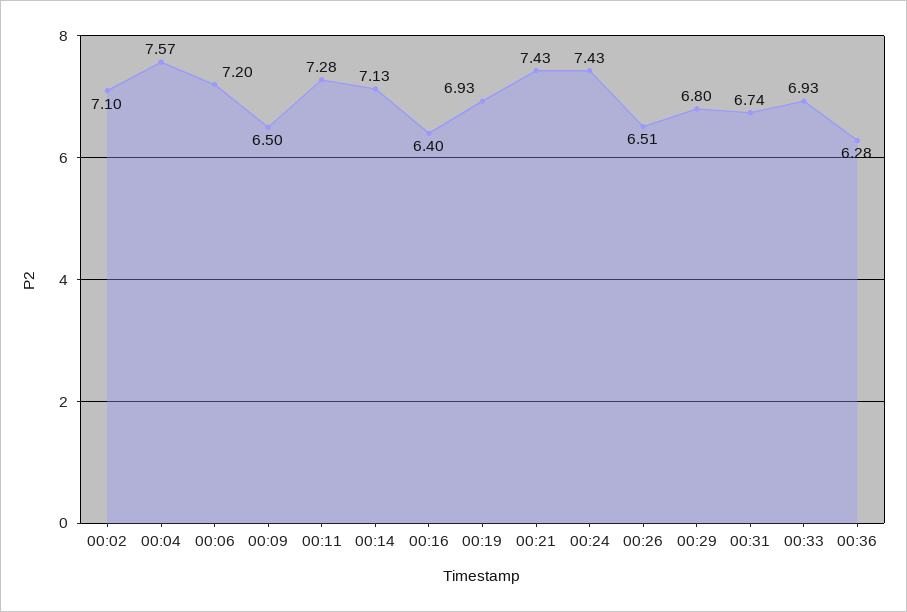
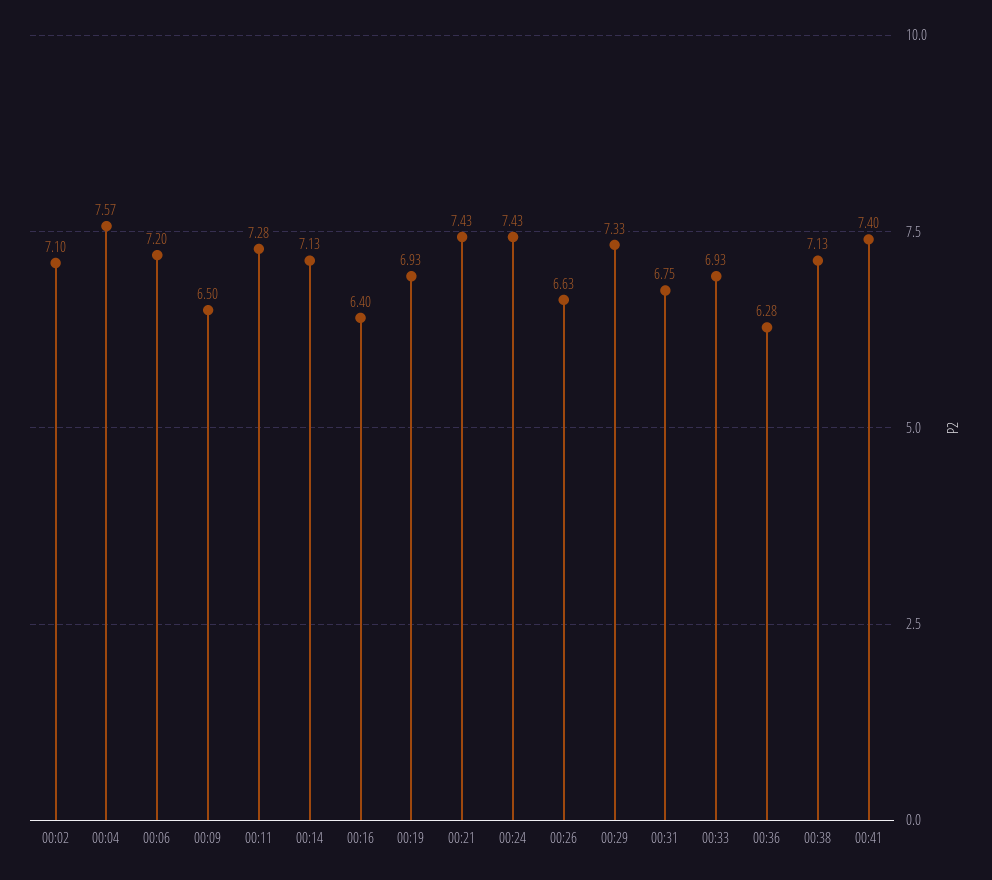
00:26: 6.51 -> 6.63
00:29: 6.8 -> 7.33
00:31: 6.74 -> 6.75
00:38: none -> 7.13
00:41: none -> 7.4

